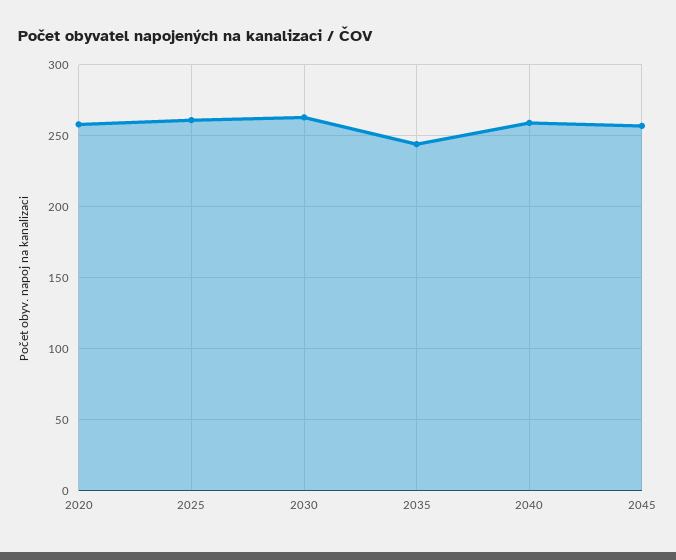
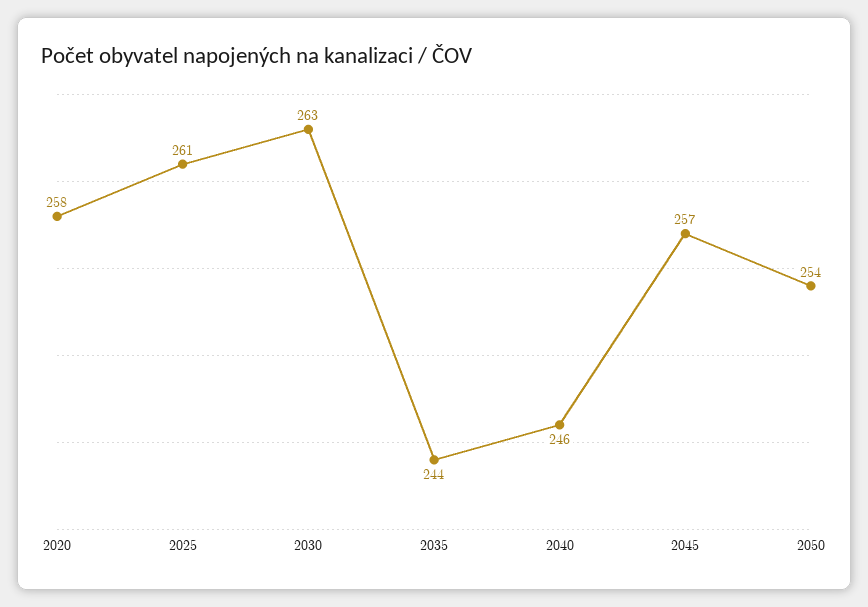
2040: 260 -> 246
2050: none -> 254

